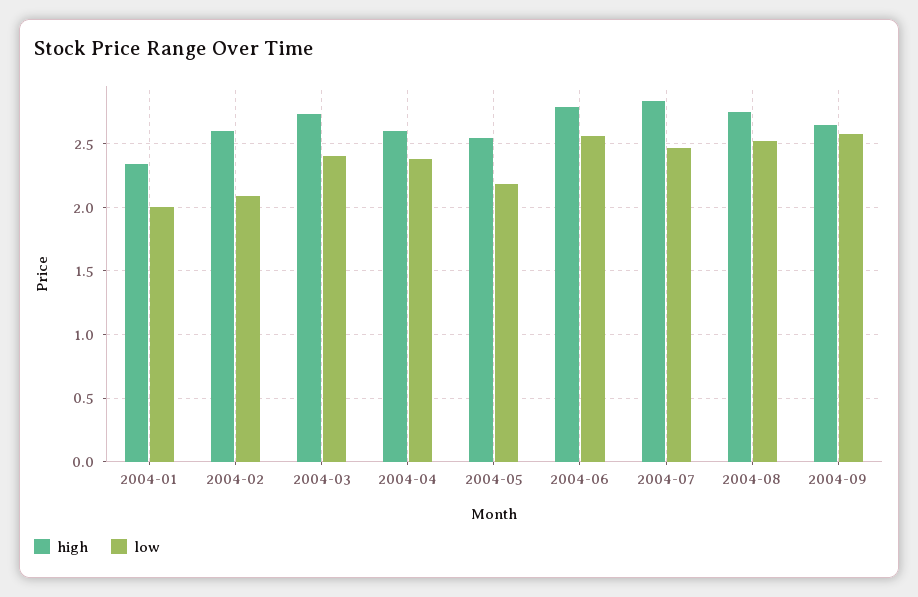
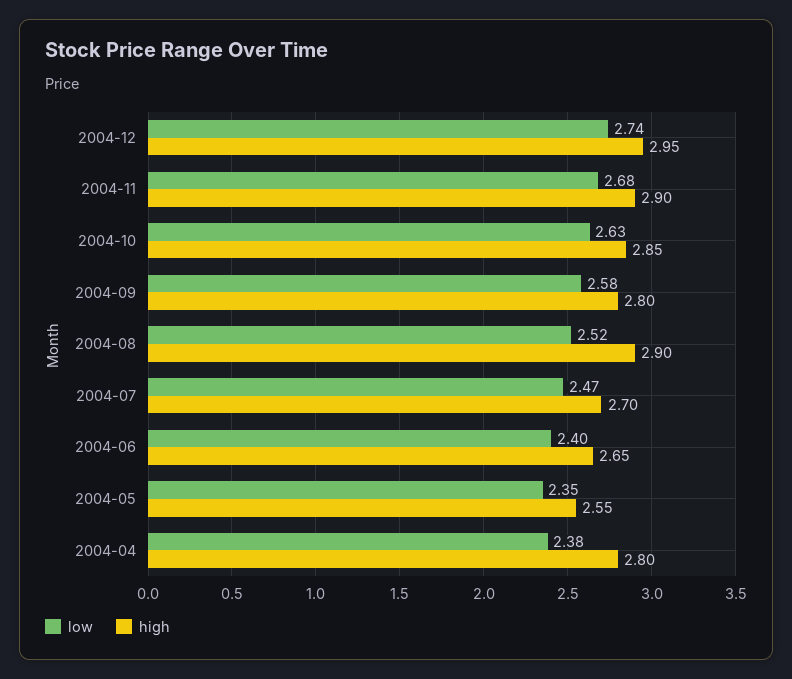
high, 2004-01: 2.35 -> none
low, 2004-01: 2 -> none
high, 2004-02: 2.6 -> none
low, 2004-02: 2.1 -> none
high, 2004-03: 2.75 -> none
low, 2004-03: 2.4 -> none
high, 2004-04: 2.6 -> 2.8
low, 2004-05: 2.2 -> 2.35
high, 2004-06: 2.8 -> 2.65
low, 2004-06: 2.55 -> 2.4
high, 2004-07: 2.85 -> 2.7
high, 2004-08: 2.75 -> 2.9
high, 2004-09: 2.65 -> 2.8
low, 2004-12: none -> 2.74
high, 2004-12: none -> 2.95
low, 2004-11: none -> 2.68
high, 2004-11: none -> 2.9
low, 2004-10: none -> 2.63
high, 2004-10: none -> 2.85

